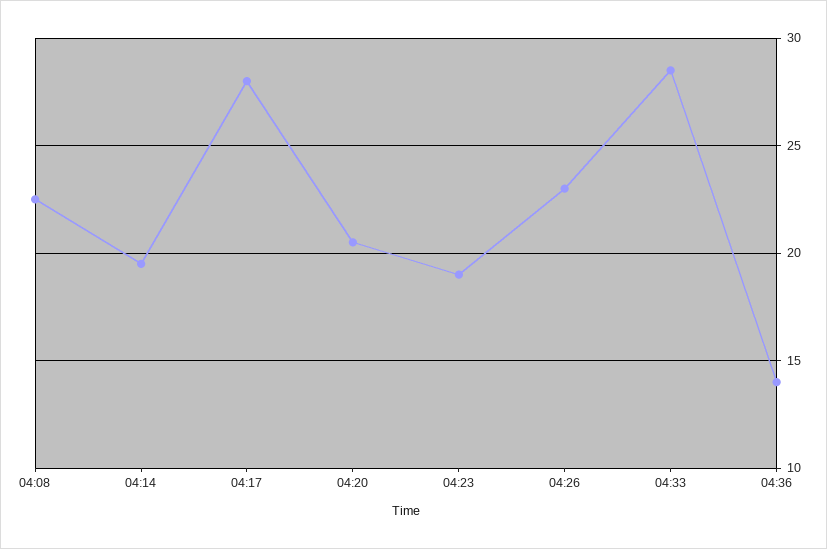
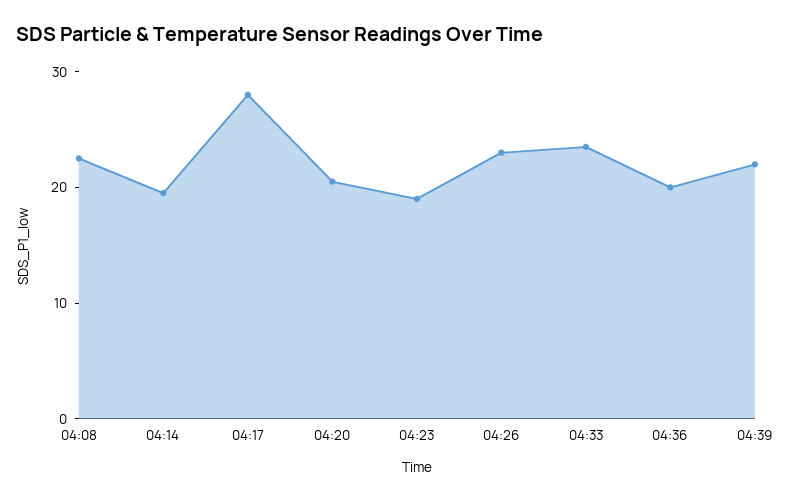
04:33: 28.5 -> 24
04:36: 14 -> 20
04:39: none -> 22

